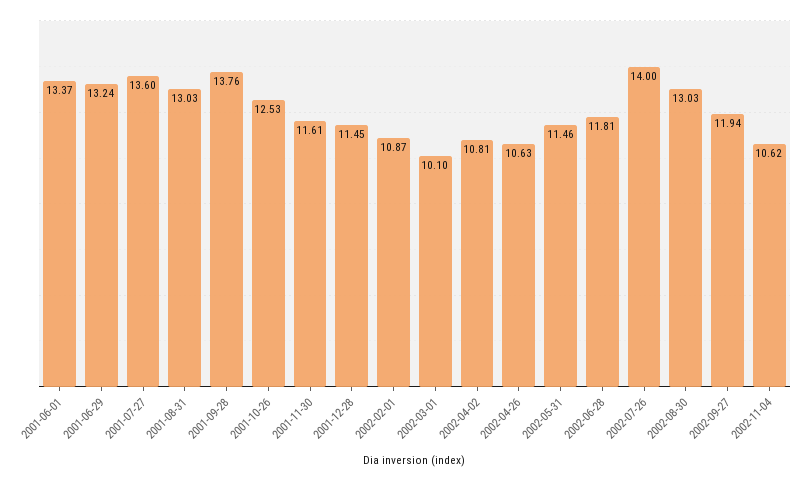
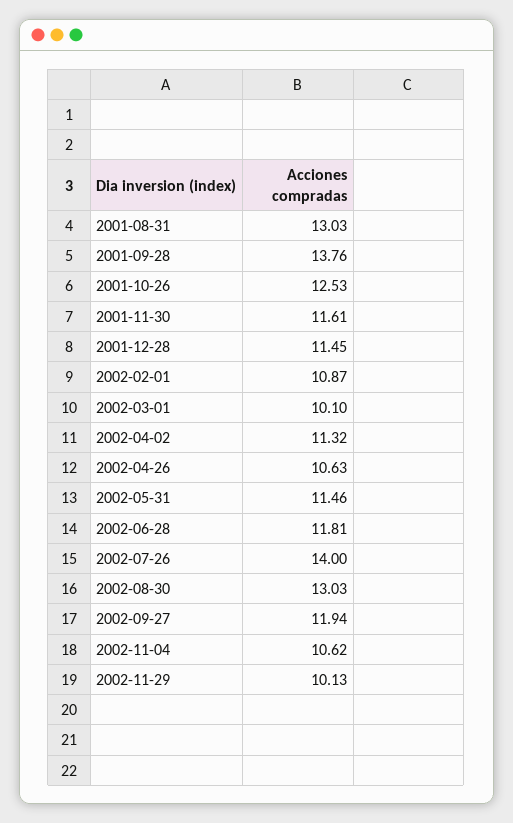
2001-06-01: 13.37 -> none
2001-06-29: 13.24 -> none
2001-07-27: 13.6 -> none
2002-04-02: 10.81 -> 11.32
2002-11-29: none -> 10.13

